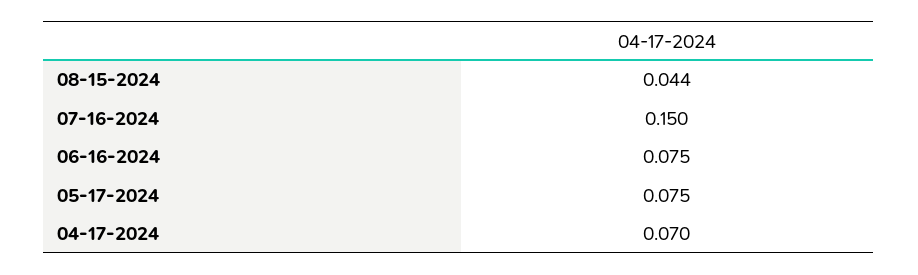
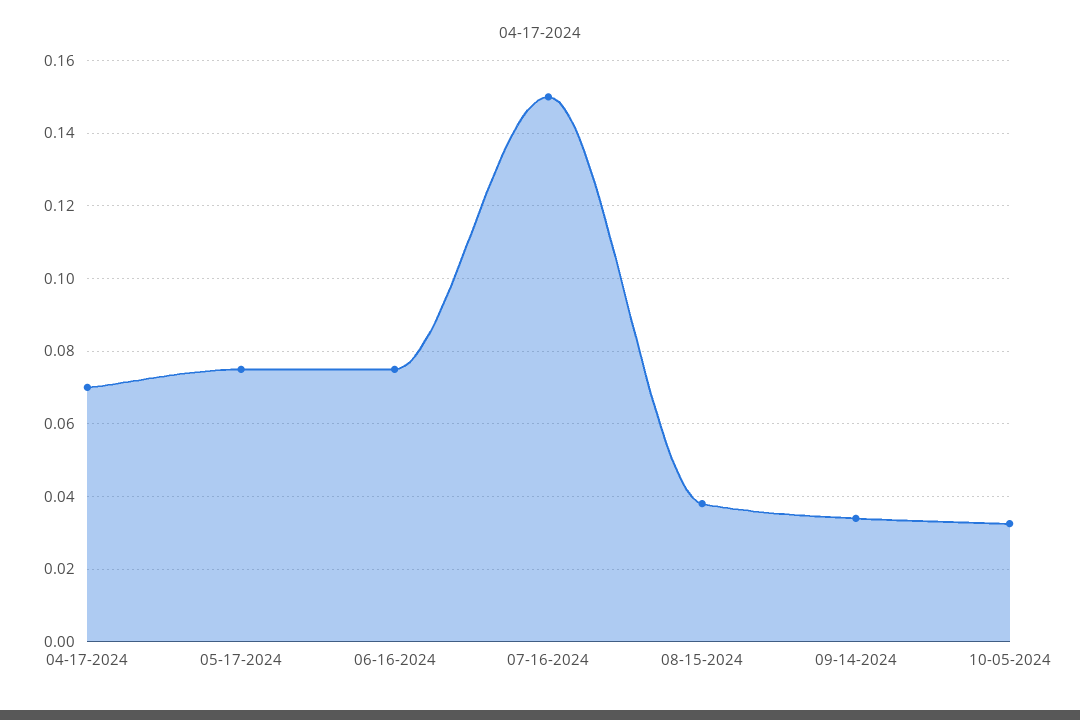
08-15-2024: 0.044 -> 0.038
09-14-2024: none -> 0.034
10-05-2024: none -> 0.032

